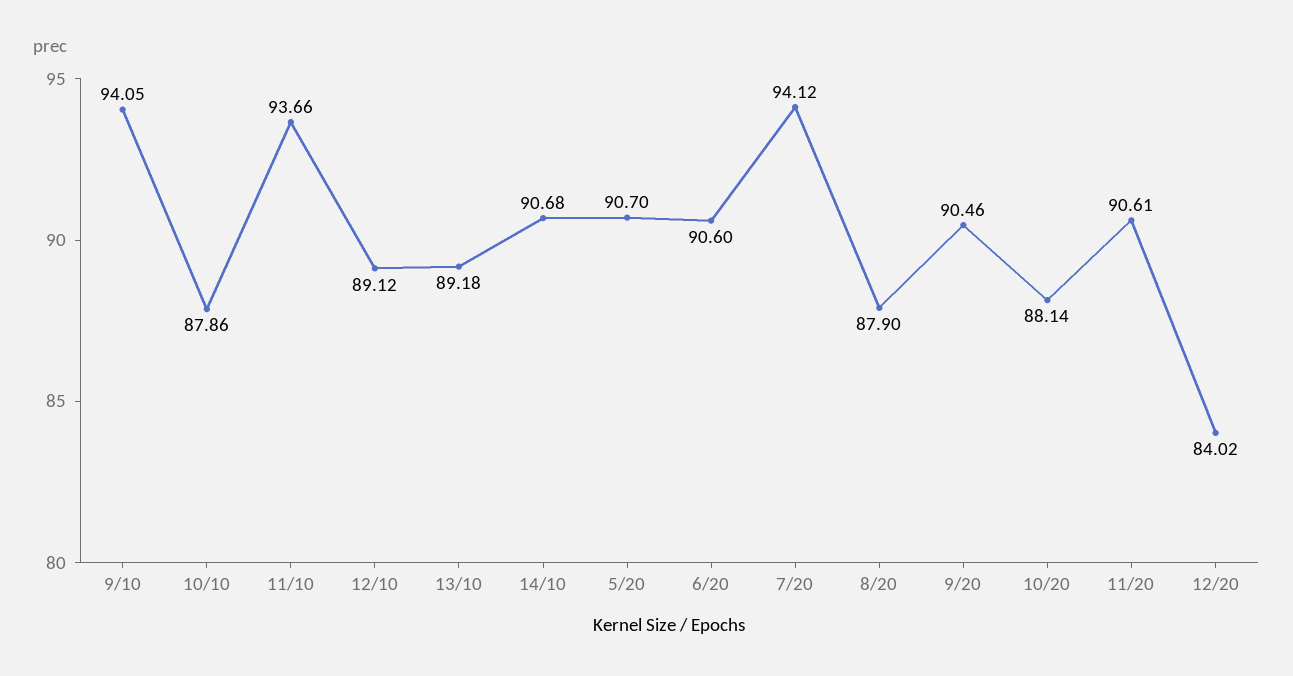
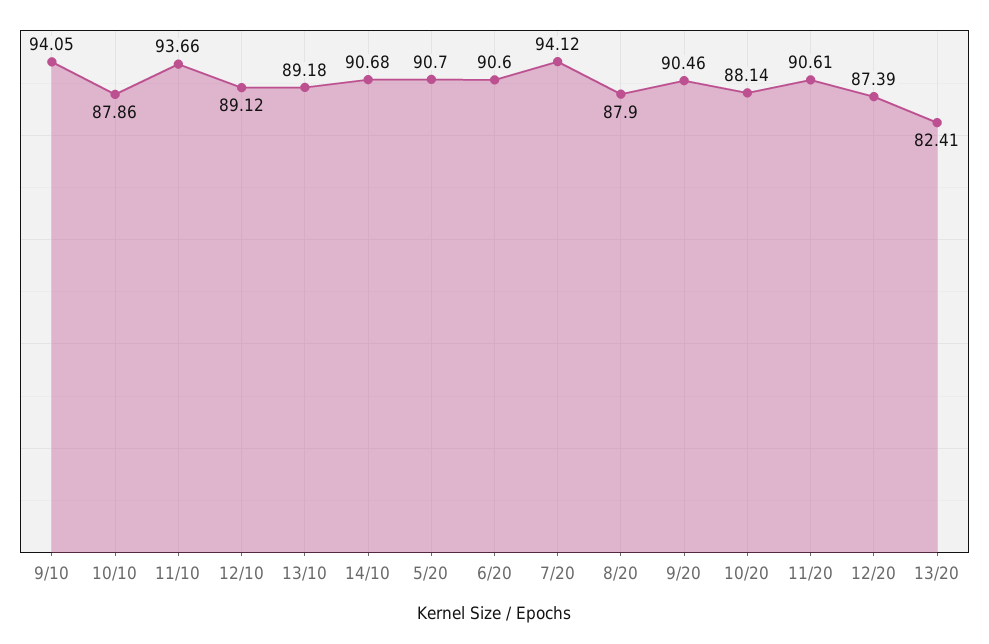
12/20: 84.02 -> 87.39
13/20: none -> 82.41

